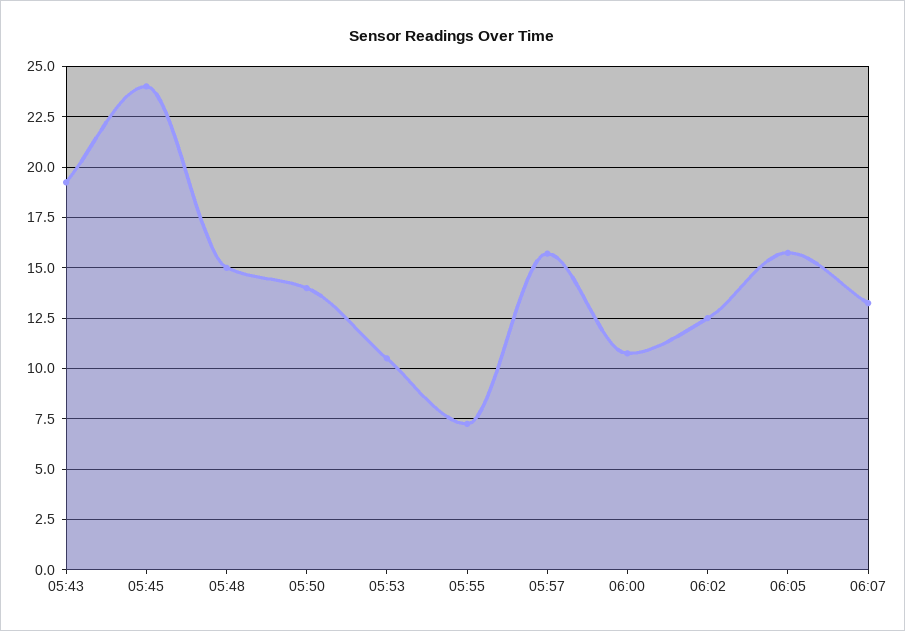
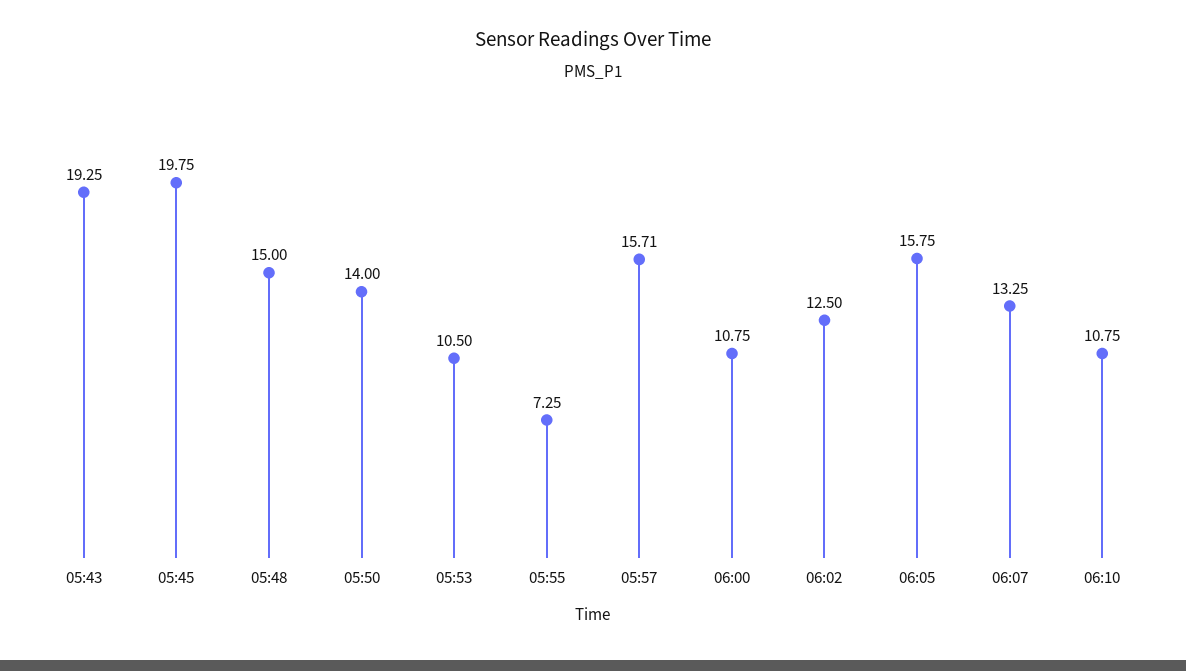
05:45: 24 -> 19.75
06:10: none -> 10.75

